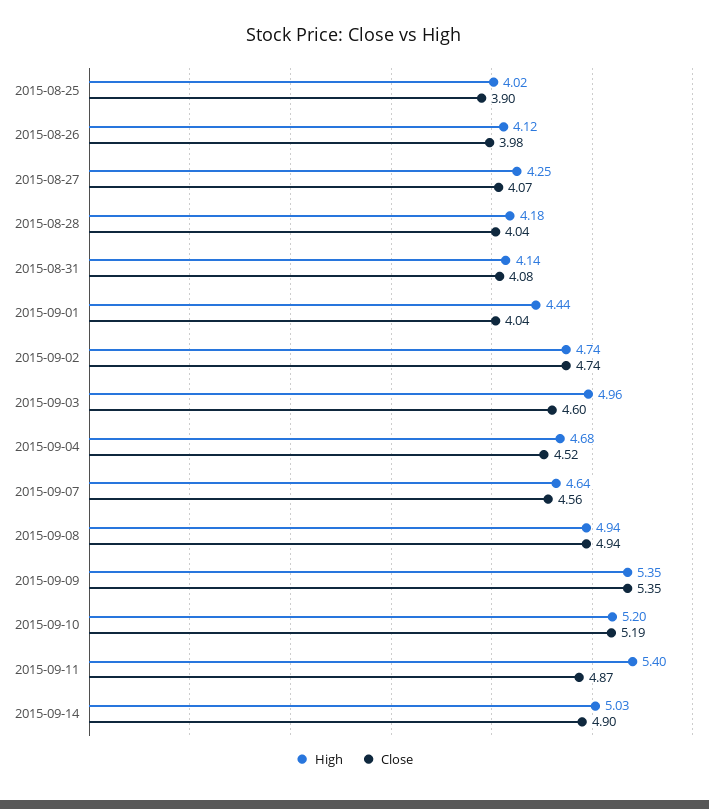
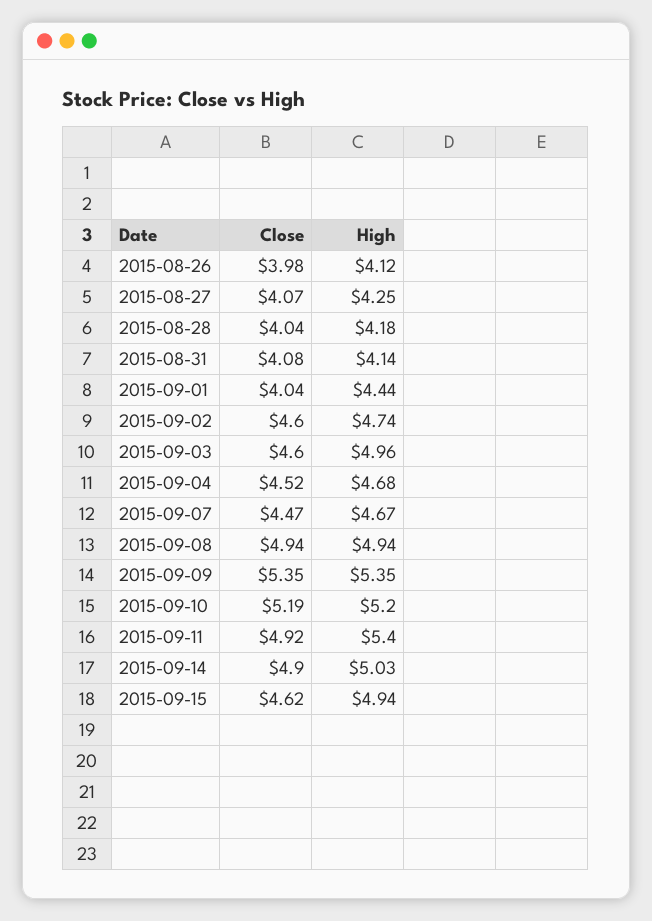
High, 2015-08-25: 4.02 -> none
Close, 2015-08-25: 3.9 -> none
Close, 2015-09-02: 4.74 -> 4.6
High, 2015-09-07: 4.64 -> 4.67
Close, 2015-09-07: 4.56 -> 4.47
Close, 2015-09-11: 4.87 -> 4.92
Close, 2015-09-15: none -> 4.62
High, 2015-09-15: none -> 4.94

